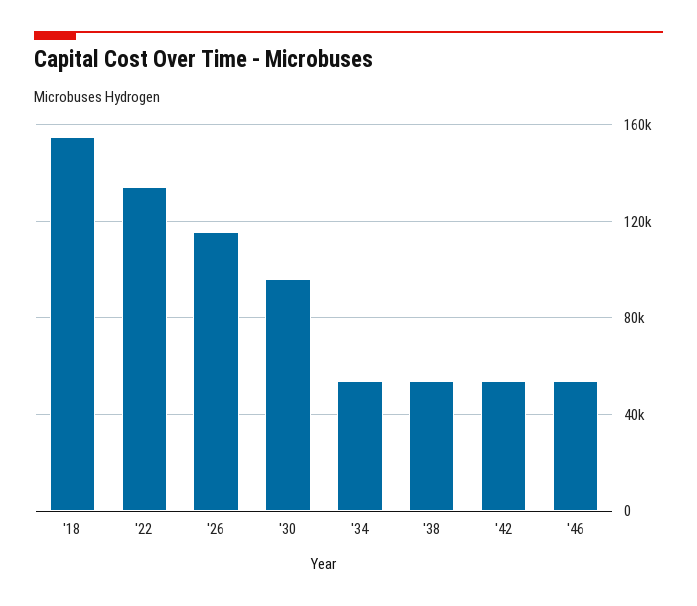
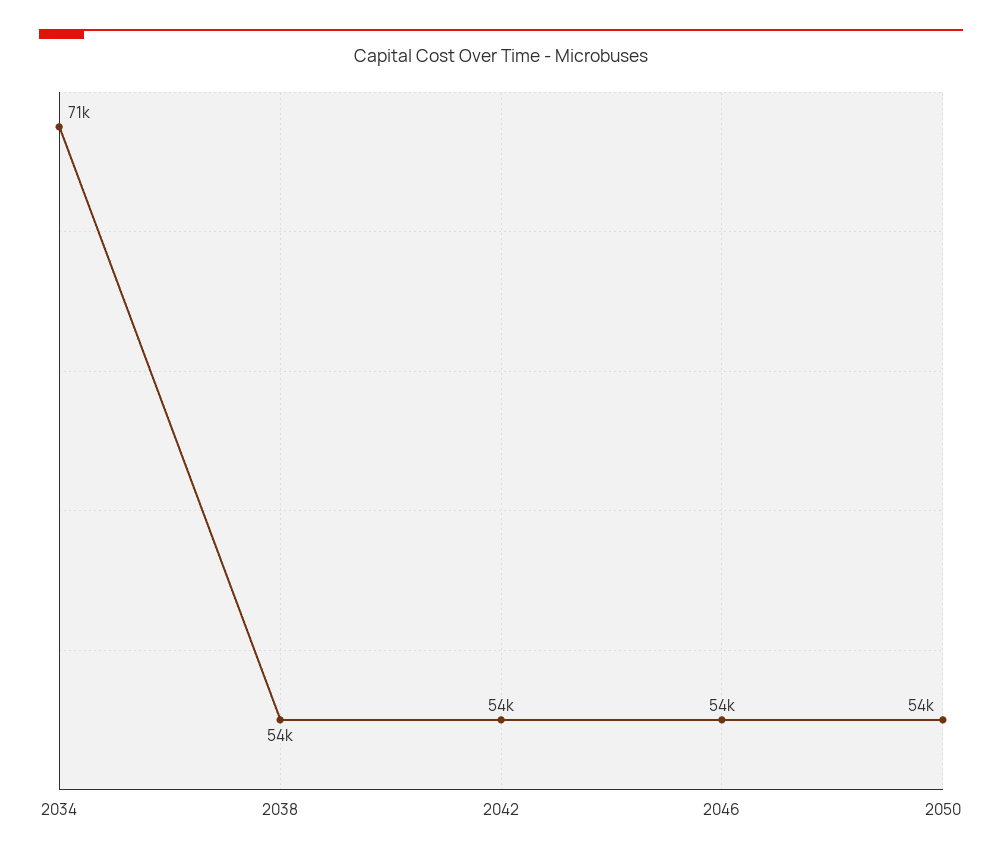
'18: 155000 -> none
'22: 135000 -> none
'26: 115000 -> none
'30: 95000 -> none
'34: 55000 -> 71000
2050: none -> 54000

